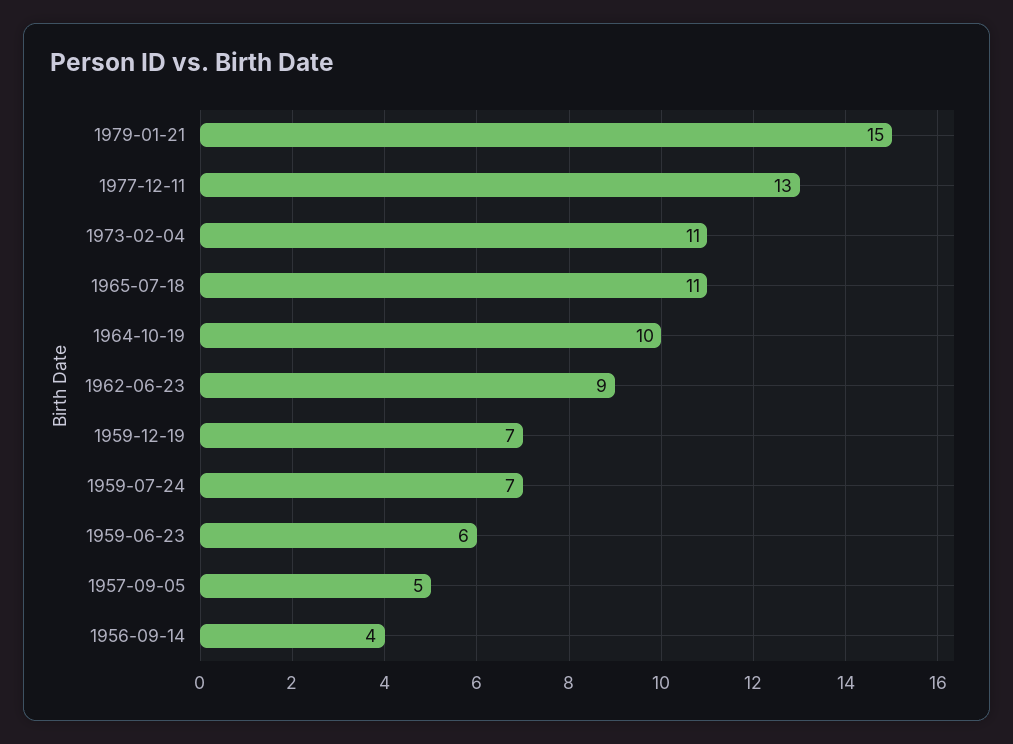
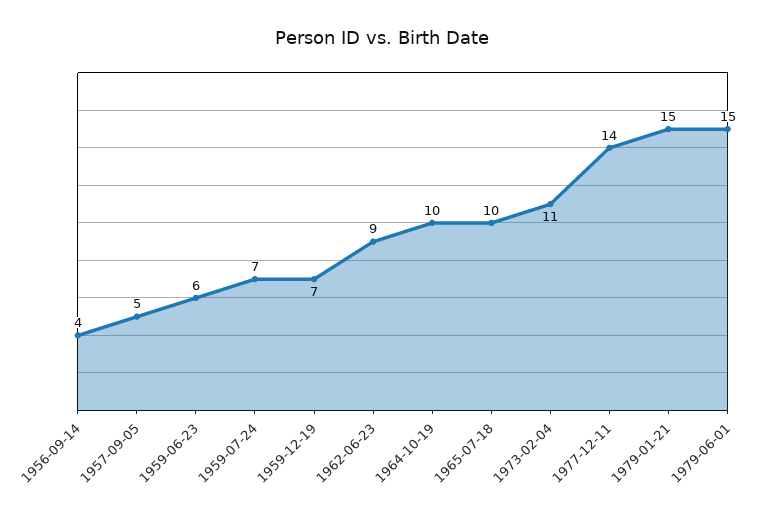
1977-12-11: 13 -> 14
1965-07-18: 11 -> 10
1979-06-01: none -> 15

